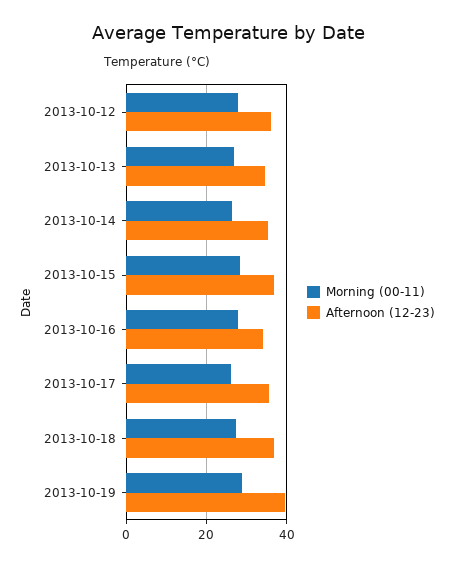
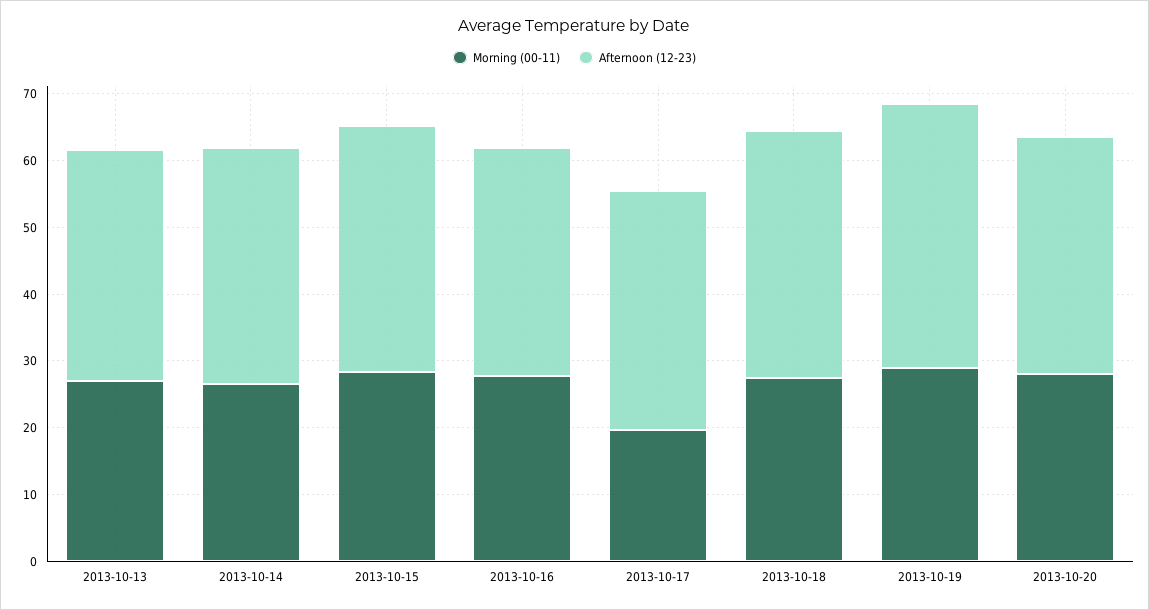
Morning (00-11), 2013-10-12: 28 -> none
Afternoon (12-23), 2013-10-12: 36 -> none
Morning (00-11), 2013-10-17: 26 -> 20
Morning (00-11), 2013-10-20: none -> 28
Afternoon (12-23), 2013-10-20: none -> 36

